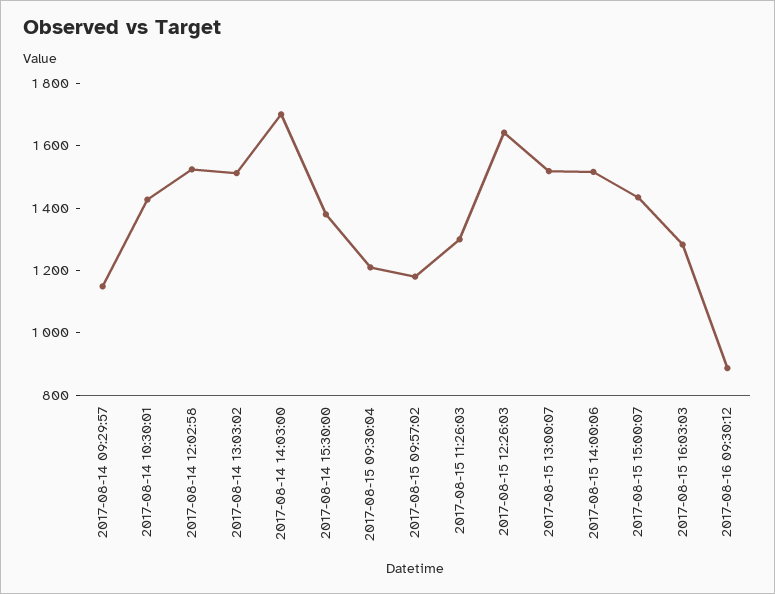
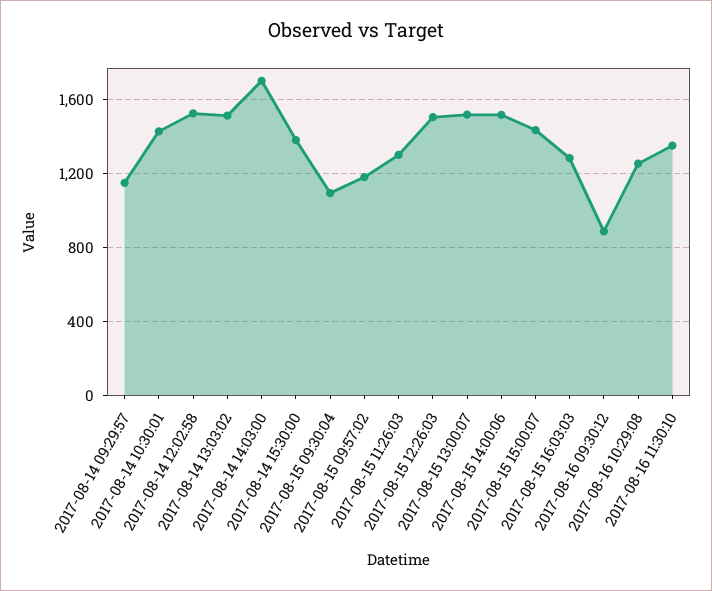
2017-08-15 09:30:04: 1200 -> 1100
2017-08-15 12:26:03: 1650 -> 1500
2017-08-16 10:29:08: none -> 1250
2017-08-16 11:30:10: none -> 1350

